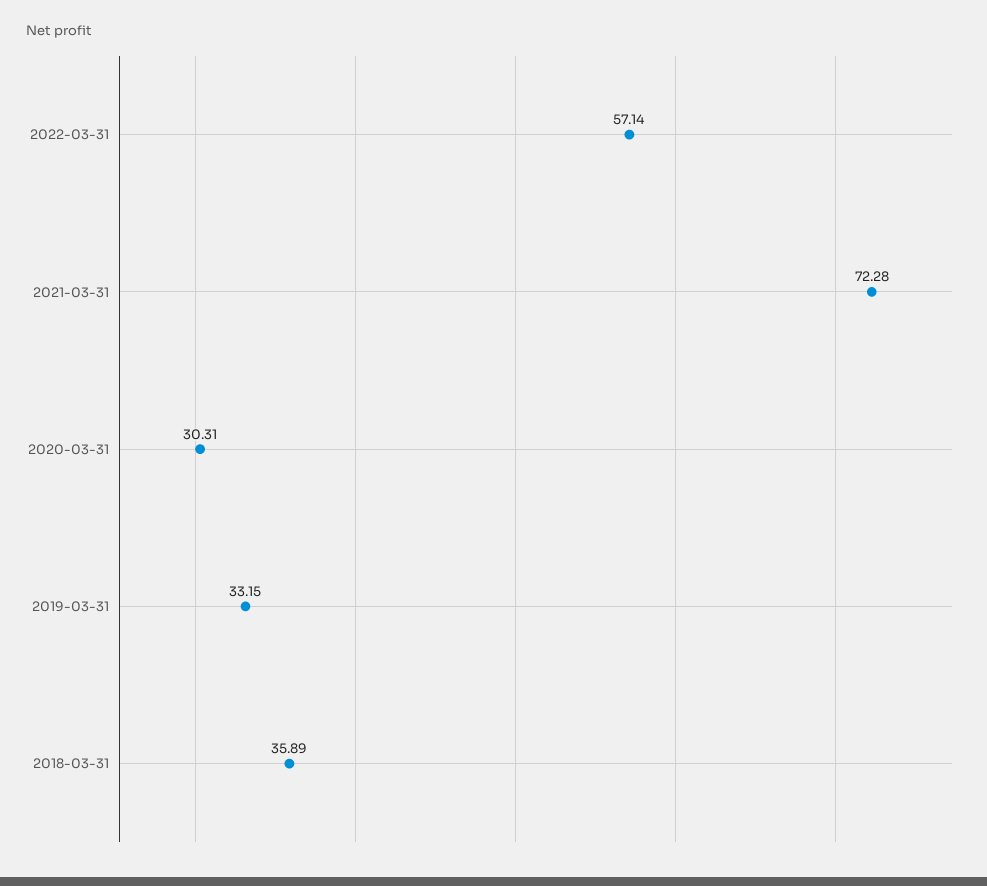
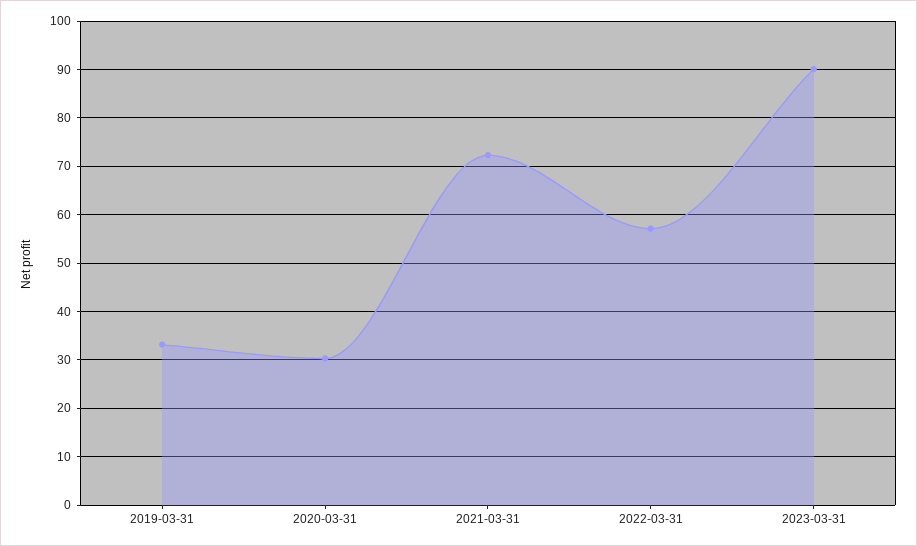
2018-03-31: 35.89 -> none
2023-03-31: none -> 90

